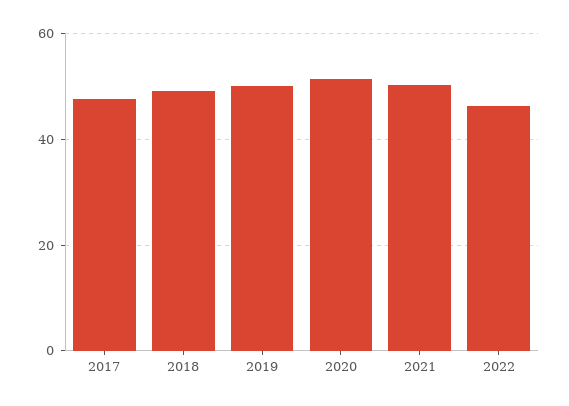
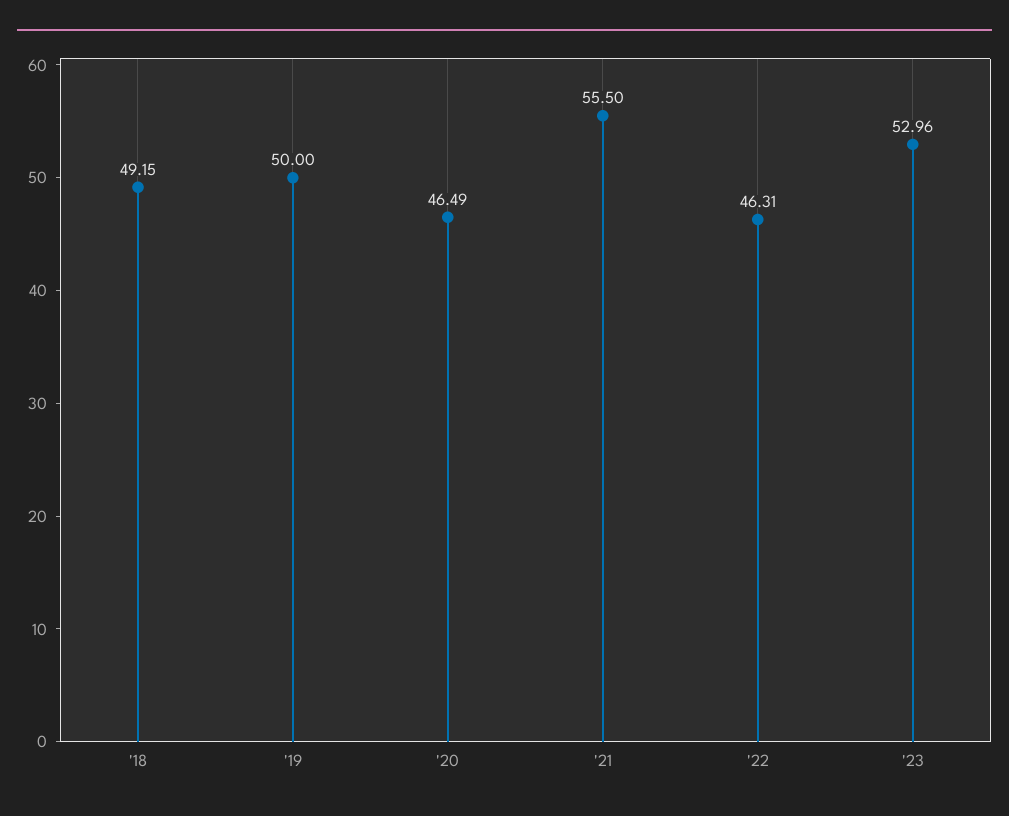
2017: 48 -> none
2020: 52 -> 46.49
2021: 50 -> 55.5
'23: none -> 52.96

